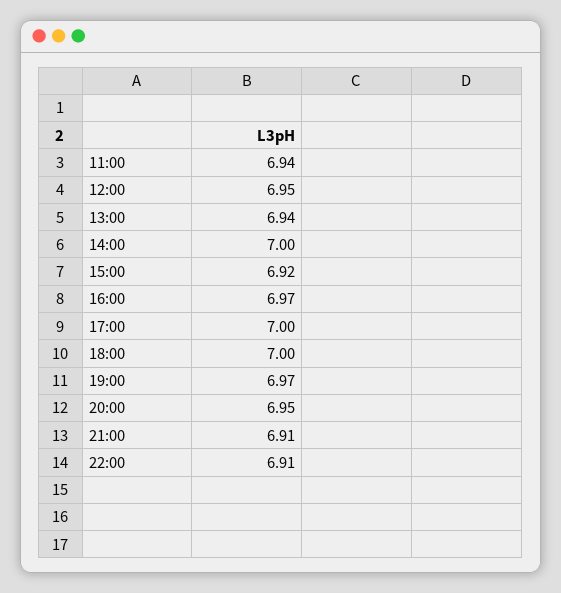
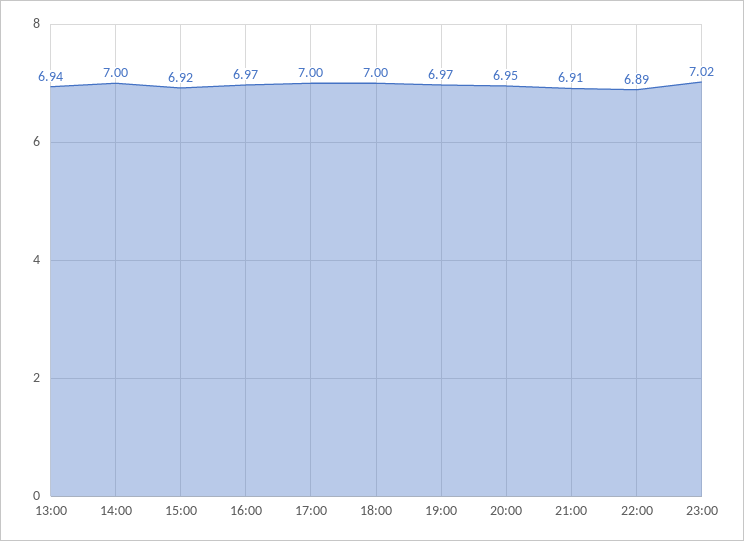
11:00: 6.94 -> none
12:00: 6.95 -> none
22:00: 6.91 -> 6.89
23:00: none -> 7.02

